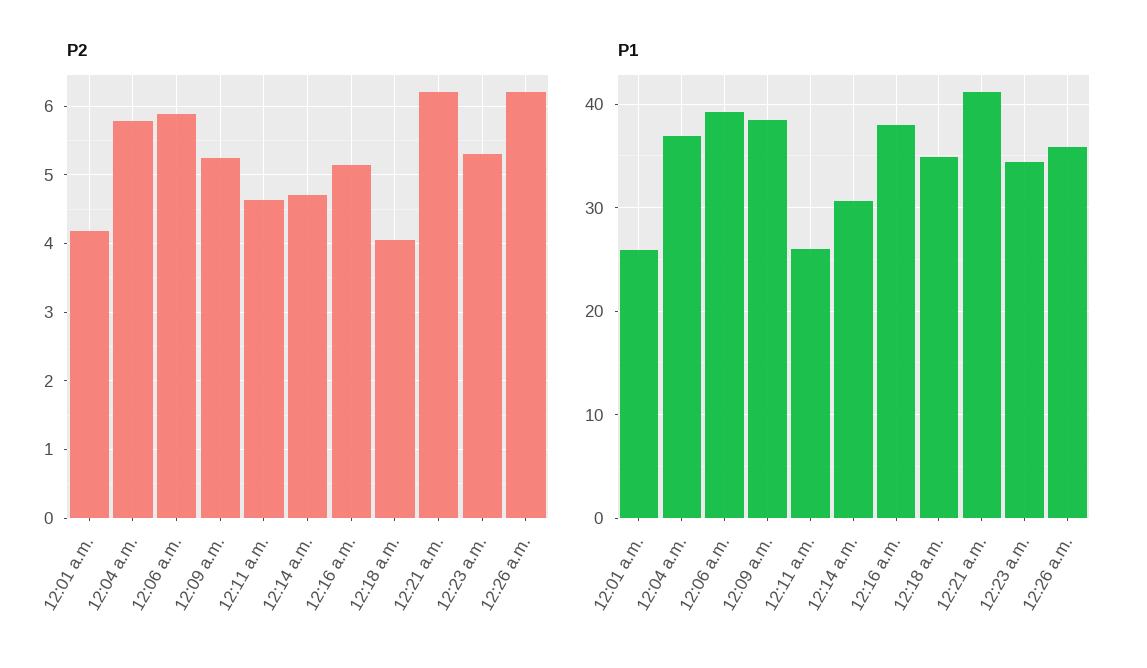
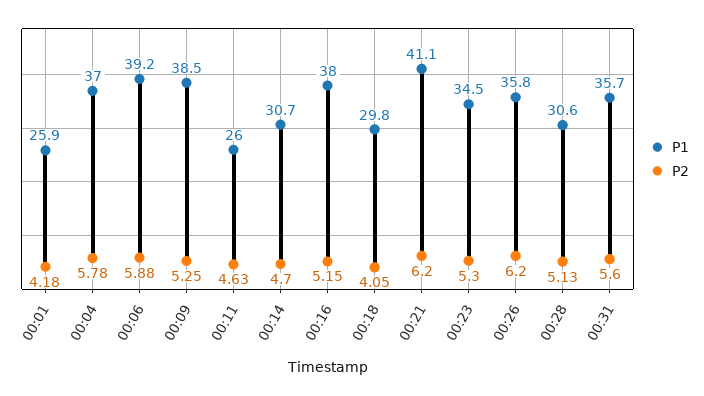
P1, 12:18 a.m.: 35 -> 29.8
P1, 00:28: none -> 30.6
P2, 00:28: none -> 5.13
P1, 00:31: none -> 35.7
P2, 00:31: none -> 5.6

